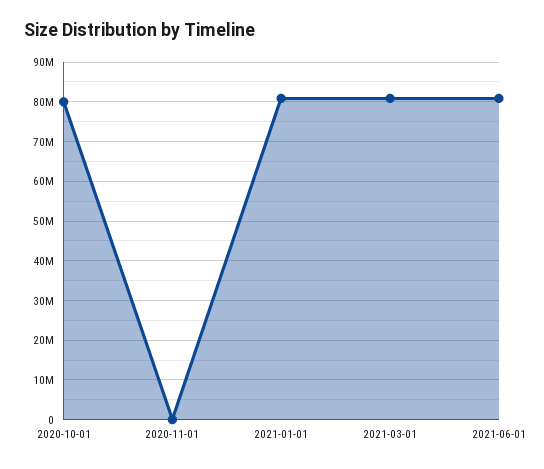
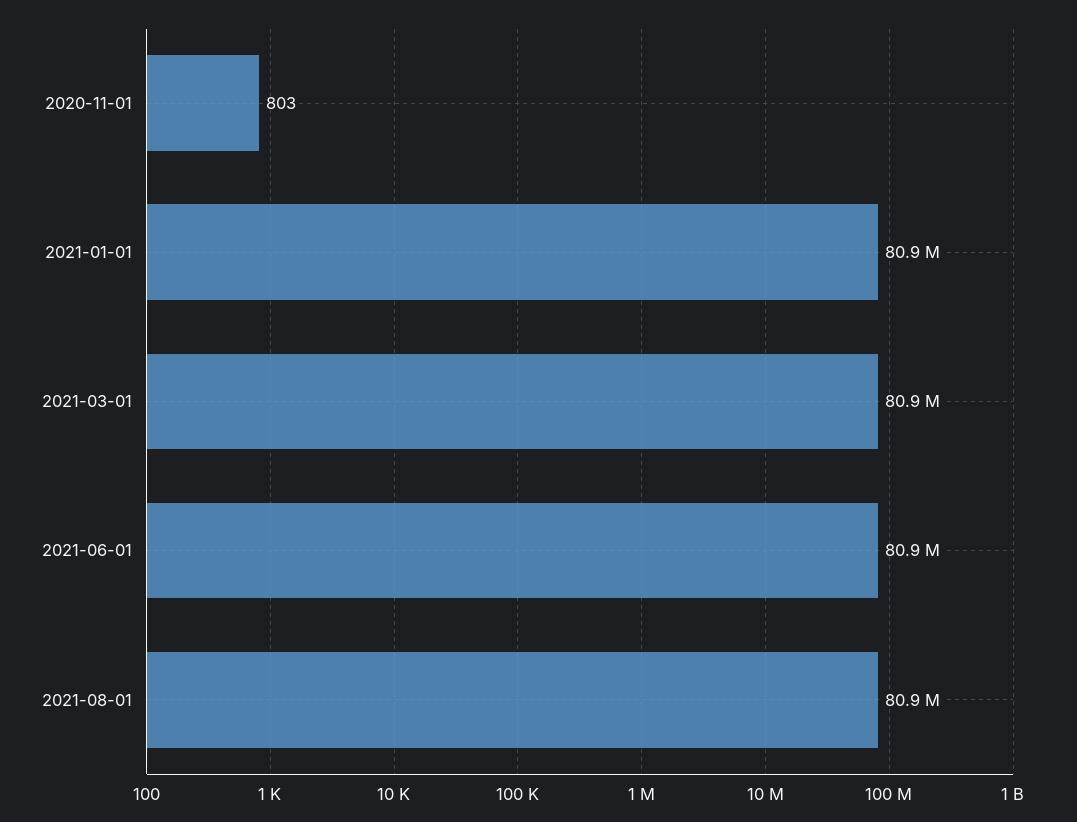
2020-10-01: 80000000 -> none
2021-08-01: none -> 80900000

